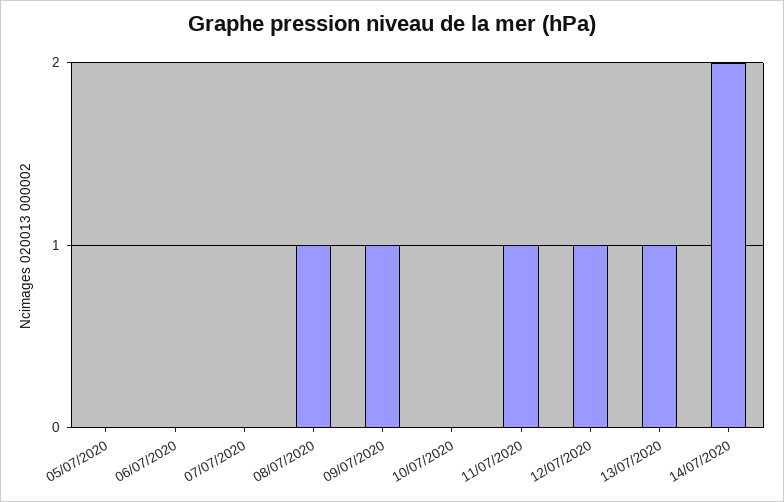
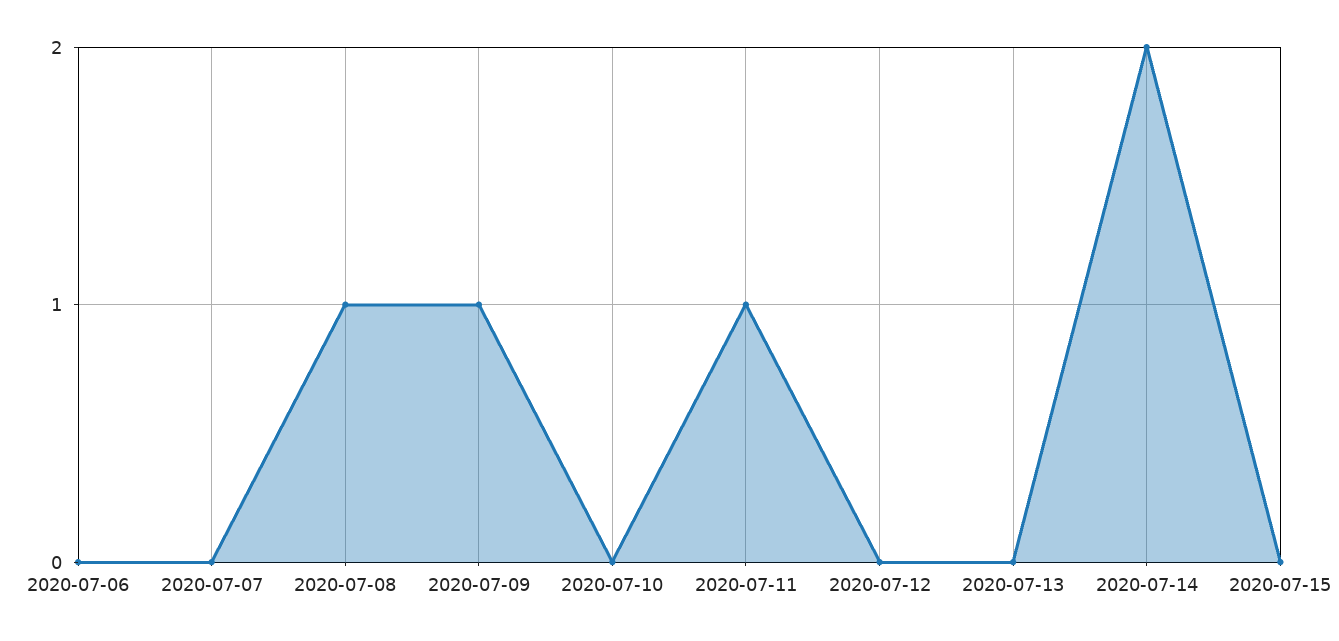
05/07/2020: 0 -> none
12/07/2020: 1 -> 0
13/07/2020: 1 -> 0
2020-07-15: none -> 0

